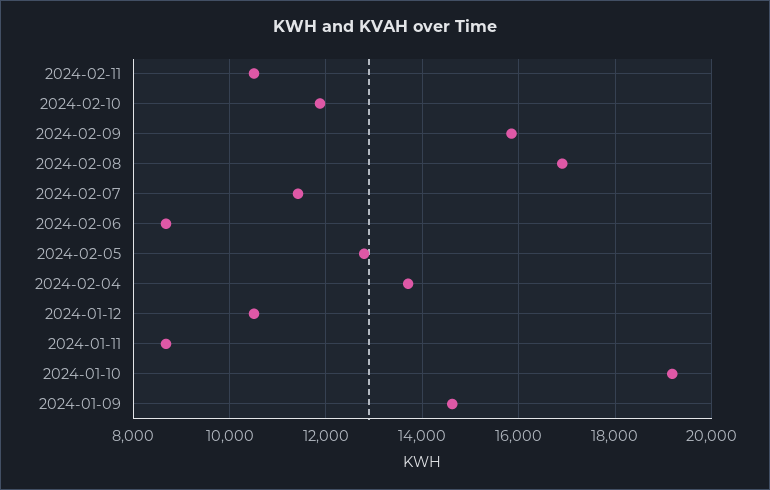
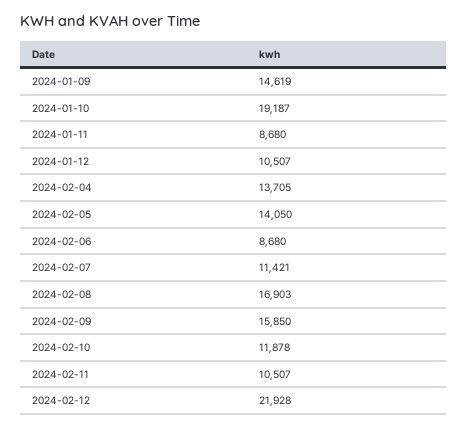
2024-02-05: 12800 -> 14050
2024-02-12: none -> 21928

